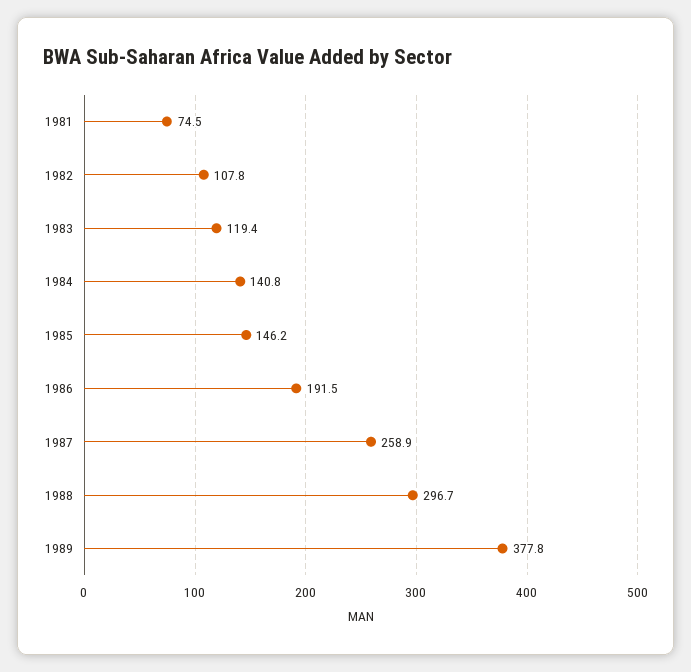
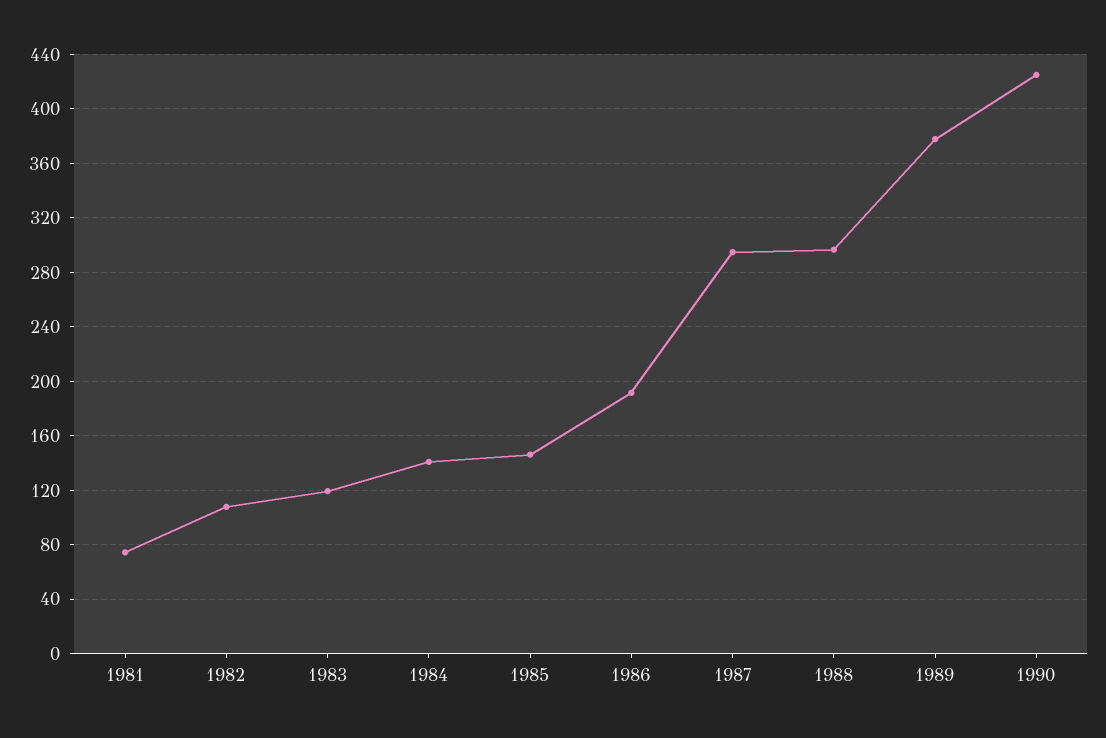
1987: 258.9 -> 295
1990: none -> 425

